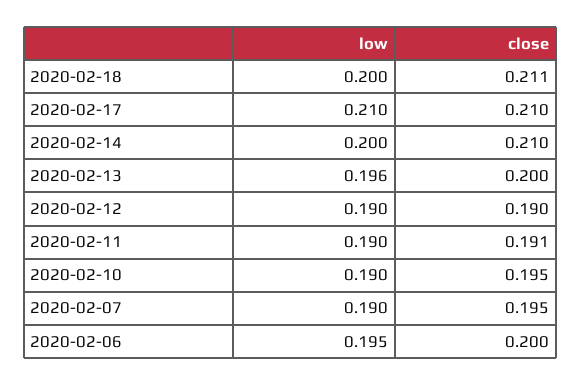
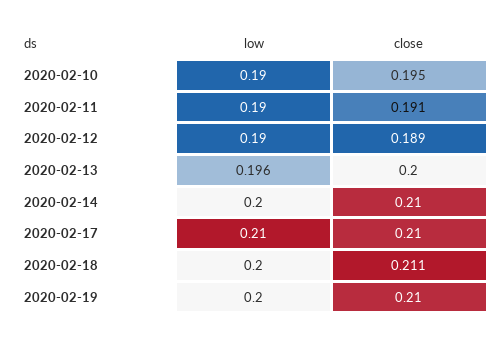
close, 2020-02-12: 0.19 -> 0.189
low, 2020-02-07: 0.19 -> none
close, 2020-02-07: 0.195 -> none
low, 2020-02-06: 0.195 -> none
close, 2020-02-06: 0.2 -> none
low, 2020-02-19: none -> 0.2
close, 2020-02-19: none -> 0.21

